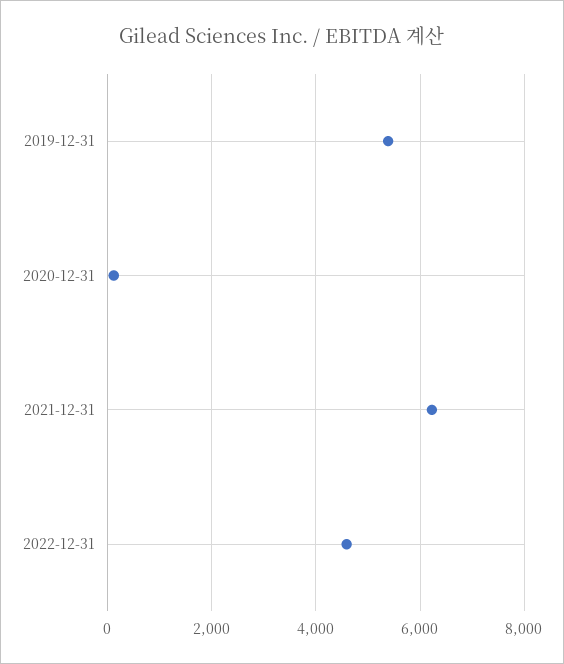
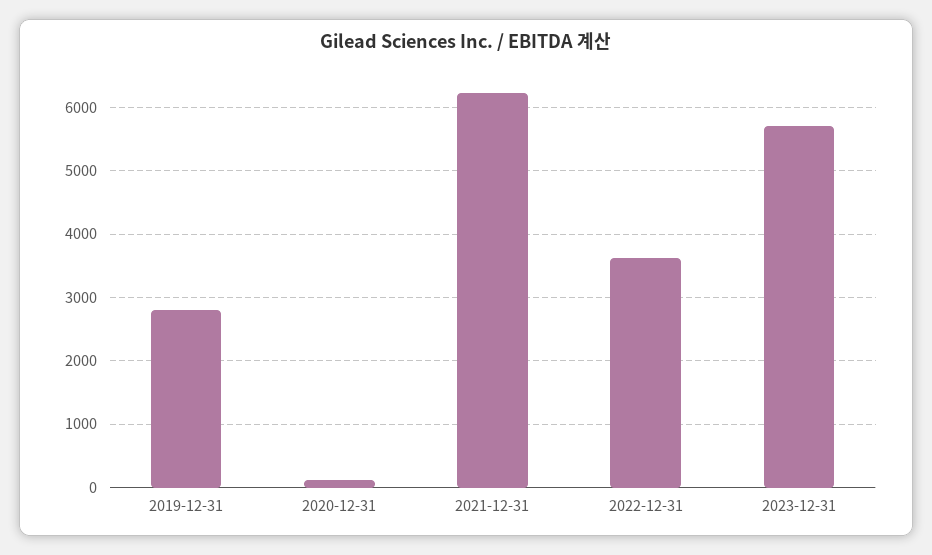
2019-12-31: 5400 -> 2800
2022-12-31: 4600 -> 3600
2023-12-31: none -> 5700

